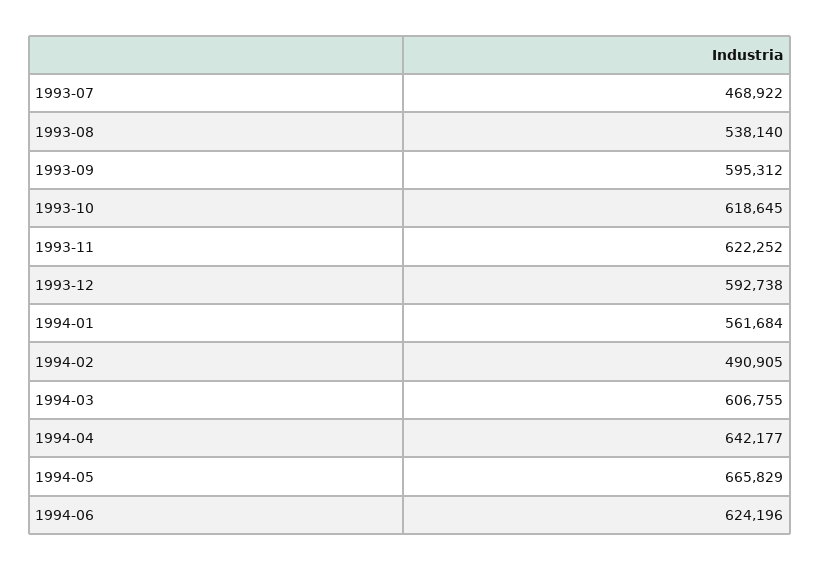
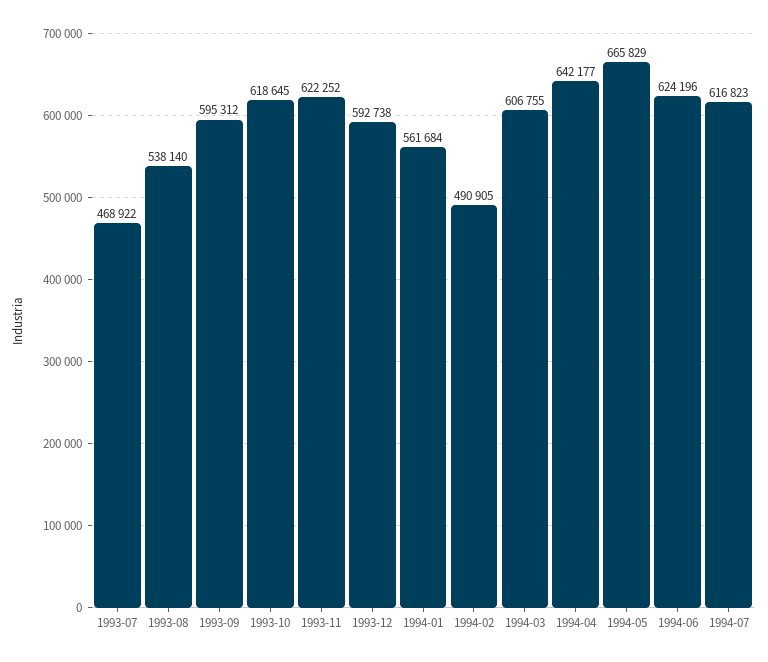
1994-07: none -> 616823

